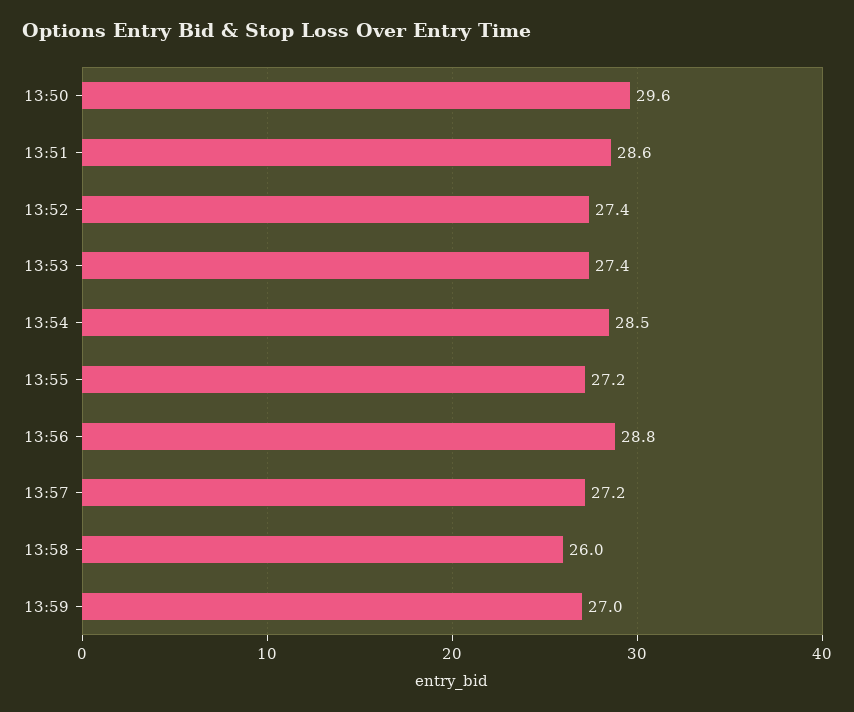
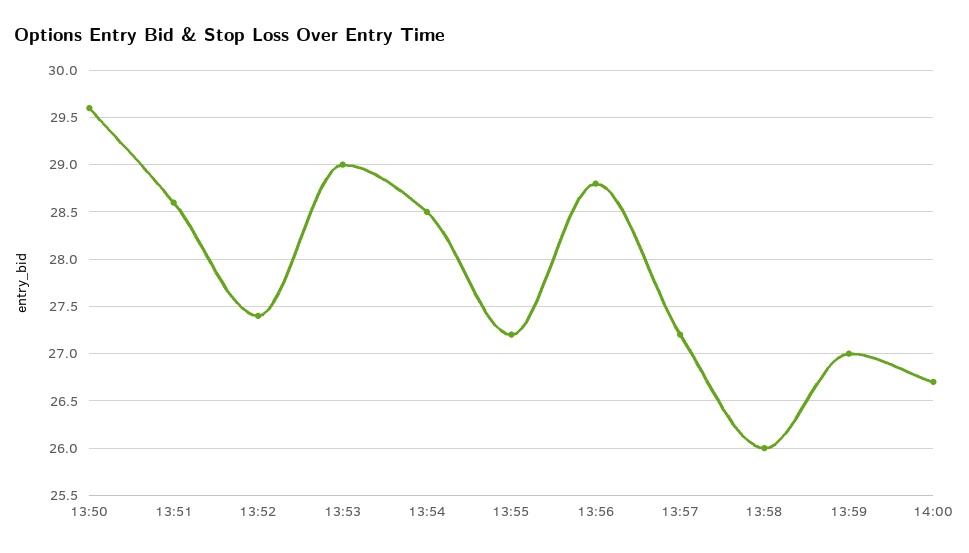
13:53: 27.4 -> 29
14:00: none -> 26.7

